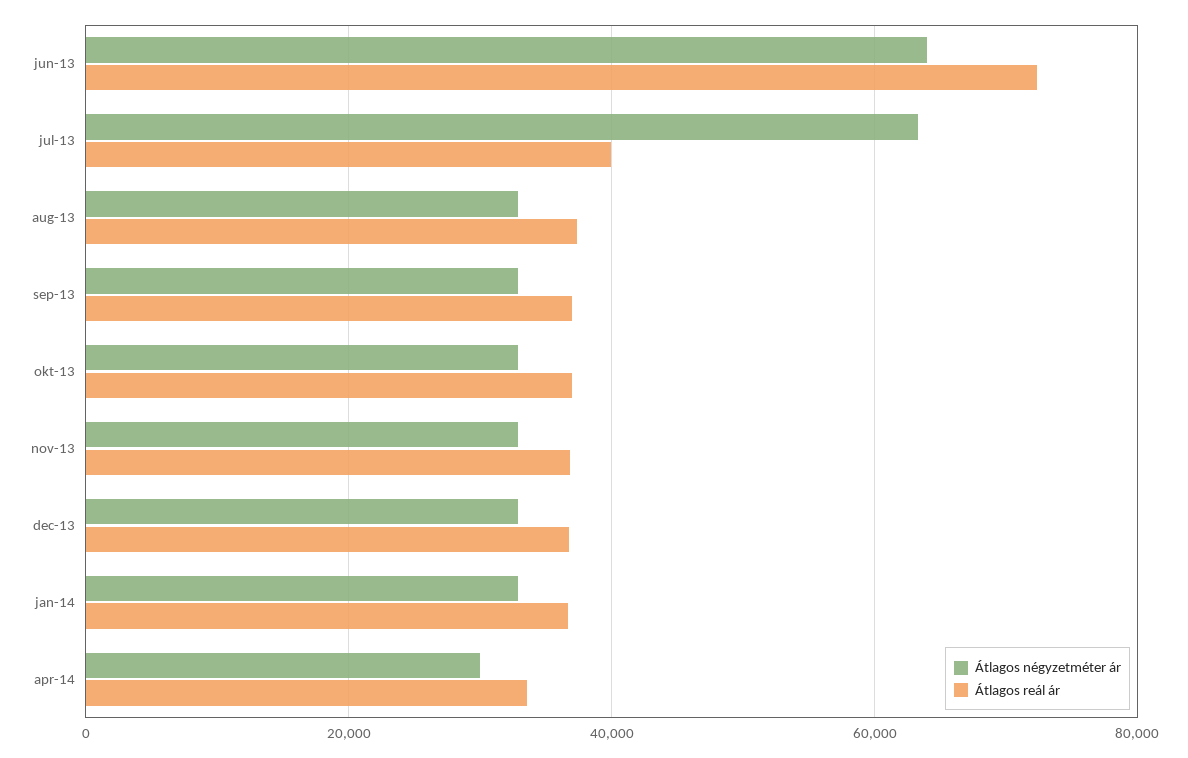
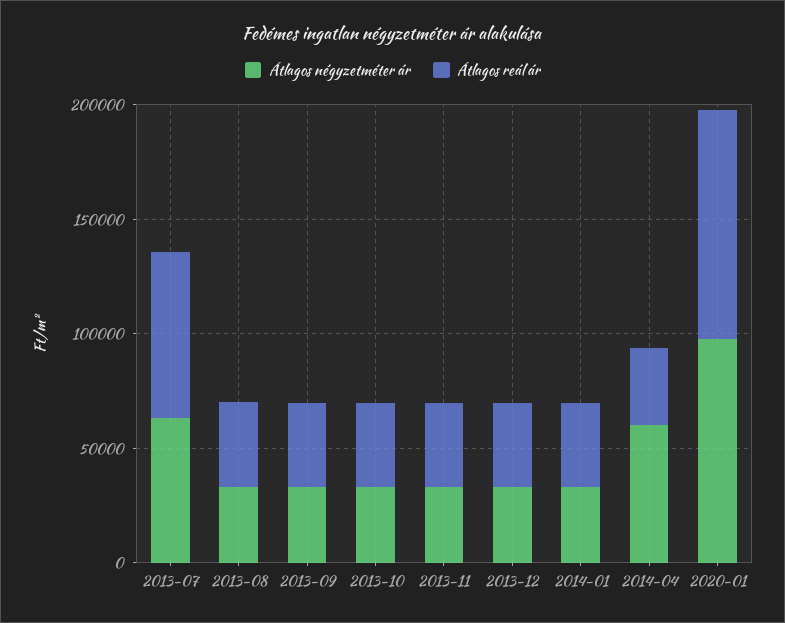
Átlagos négyzetméter ár, jun-13: 64000 -> none
Átlagos reál ár, jun-13: 72000 -> none
Átlagos reál ár, jul-13: 40000 -> 70000
Átlagos négyzetméter ár, apr-14: 30000 -> 60000
Átlagos négyzetméter ár, 2020-01: none -> 100000
Átlagos reál ár, 2020-01: none -> 100000

